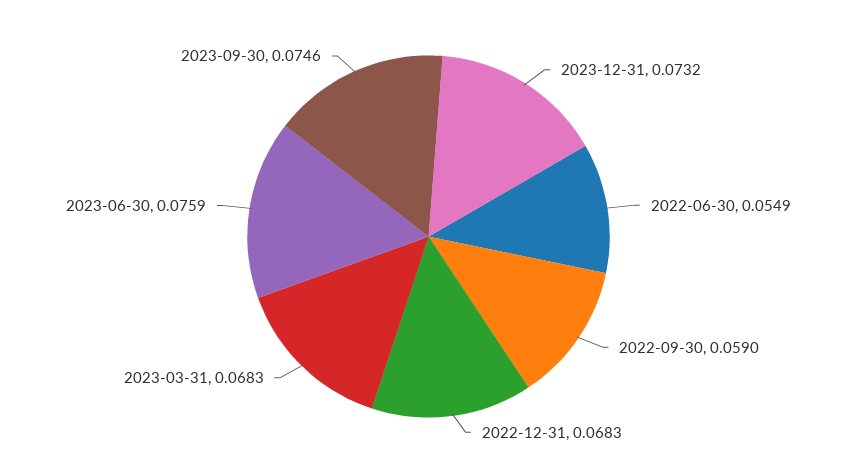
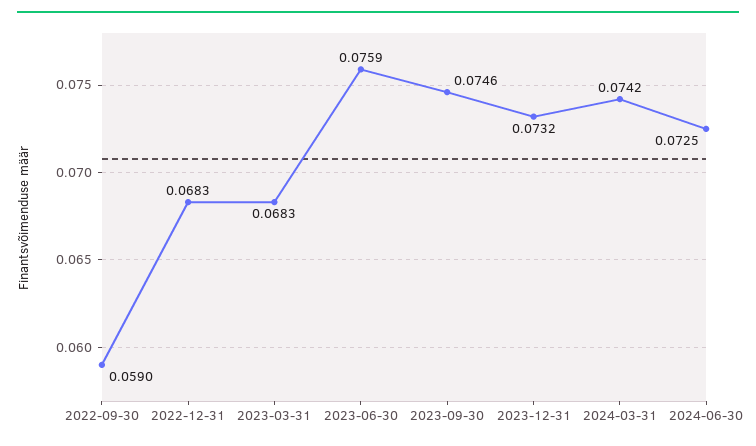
2022-06-30: 0.0549 -> none
2024-03-31: none -> 0.0742
2024-06-30: none -> 0.0725

